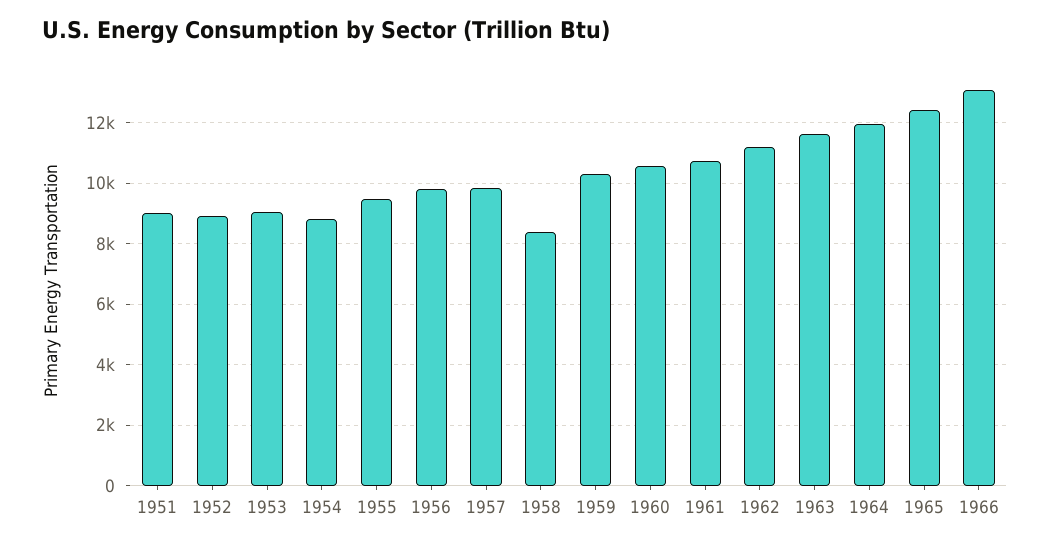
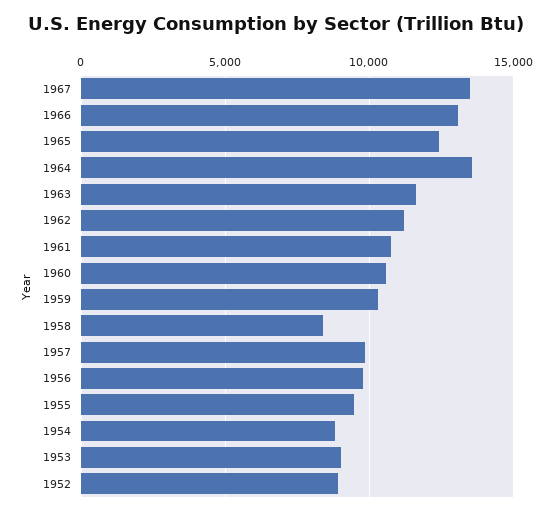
1951: 9000 -> none
1964: 12000 -> 13500
1967: none -> 13500

